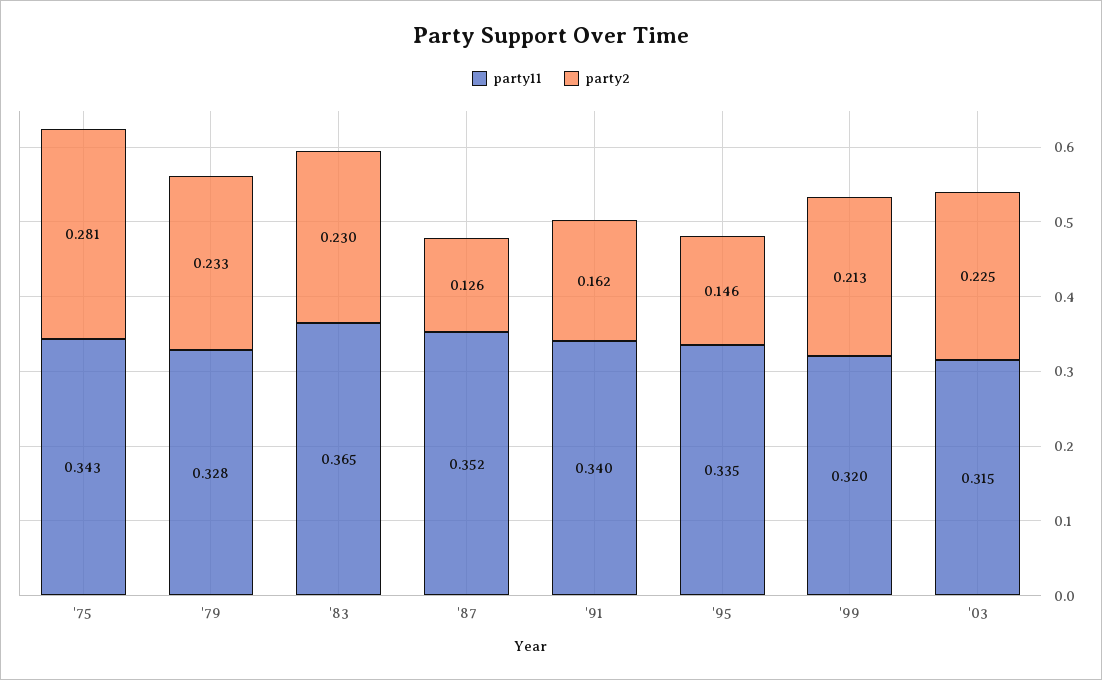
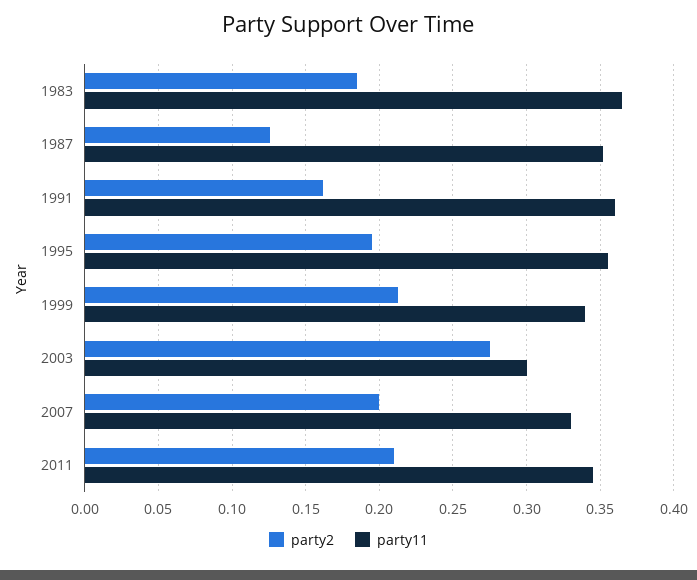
party11, '75: 0.343 -> none
party2, '75: 0.281 -> none
party11, '79: 0.328 -> none
party2, '79: 0.233 -> none
party2, '83: 0.23 -> 0.185
party11, '91: 0.34 -> 0.36
party11, '95: 0.335 -> 0.355
party2, '95: 0.146 -> 0.195
party11, '99: 0.32 -> 0.34
party11, '03: 0.315 -> 0.3
party2, '03: 0.225 -> 0.275
party2, 2007: none -> 0.2
party11, 2007: none -> 0.33
party2, 2011: none -> 0.21
party11, 2011: none -> 0.345

